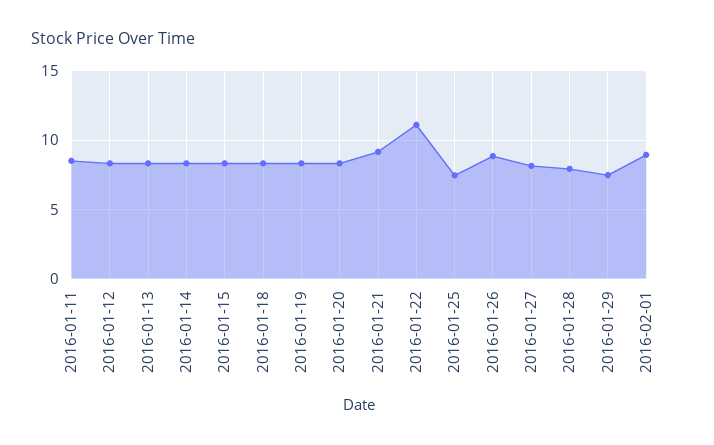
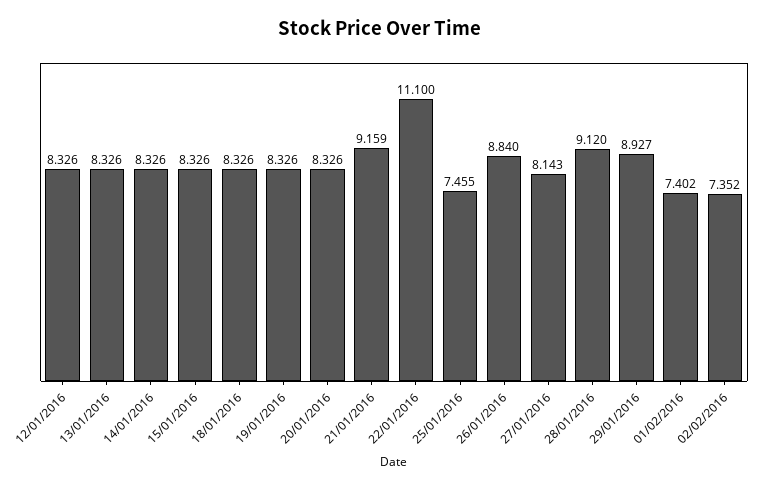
2016-01-11: 8.5 -> none
2016-01-28: 8 -> 9.12
2016-01-29: 7.5 -> 8.927
2016-02-01: 9 -> 7.402
02/02/2016: none -> 7.352

